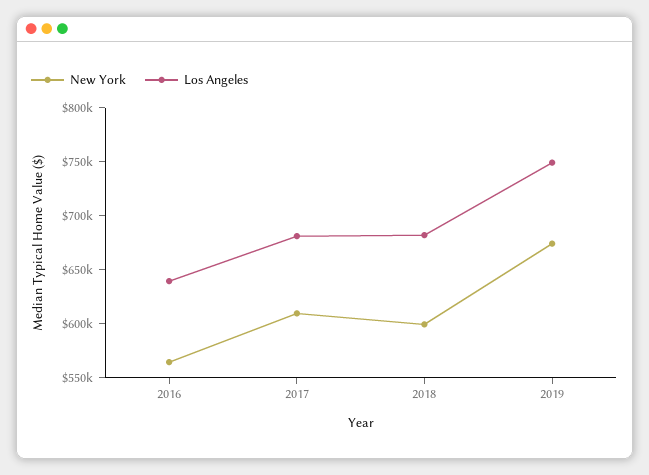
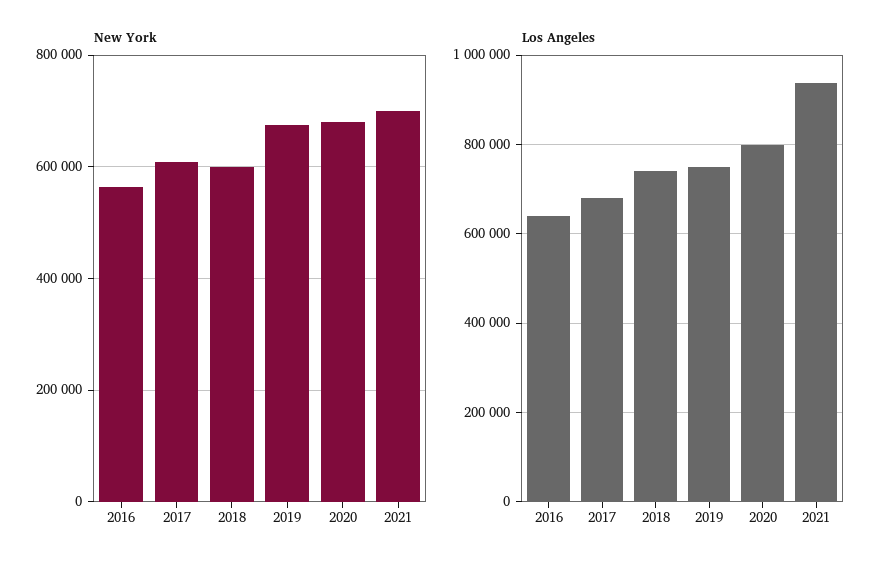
Los Angeles, 2018: 680000 -> 740000
New York, 2020: none -> 680000
New York, 2021: none -> 700000
Los Angeles, 2020: none -> 800000
Los Angeles, 2021: none -> 940000

